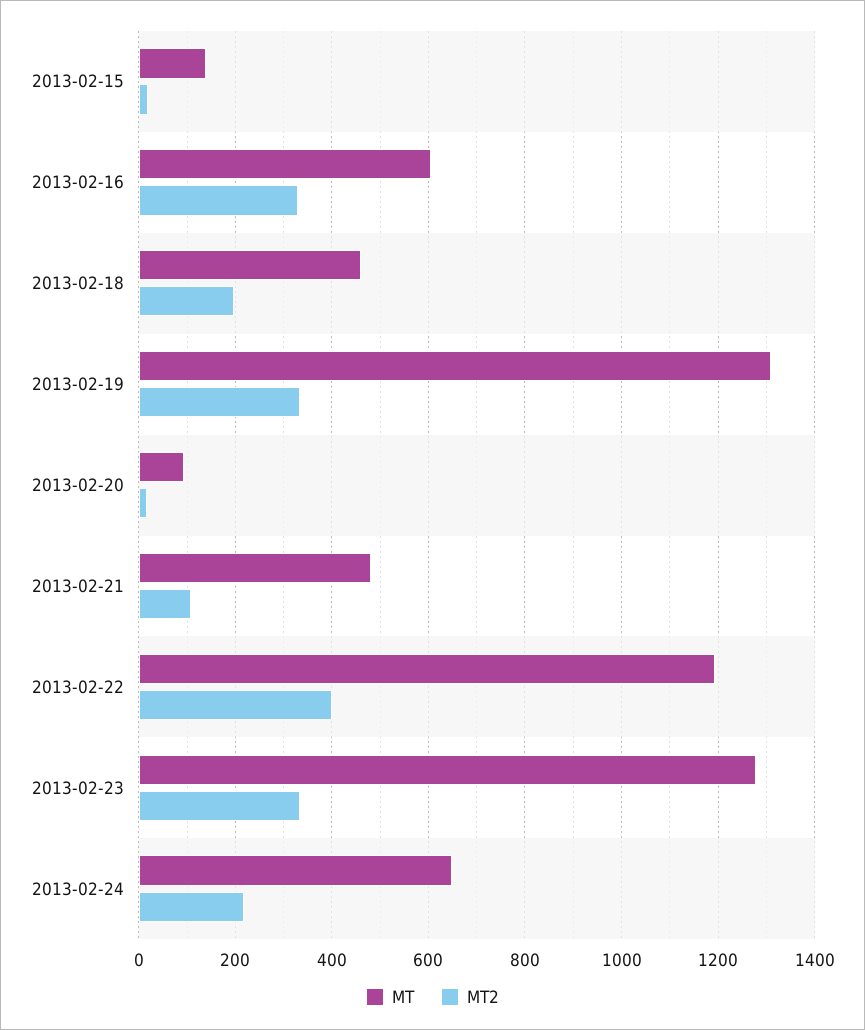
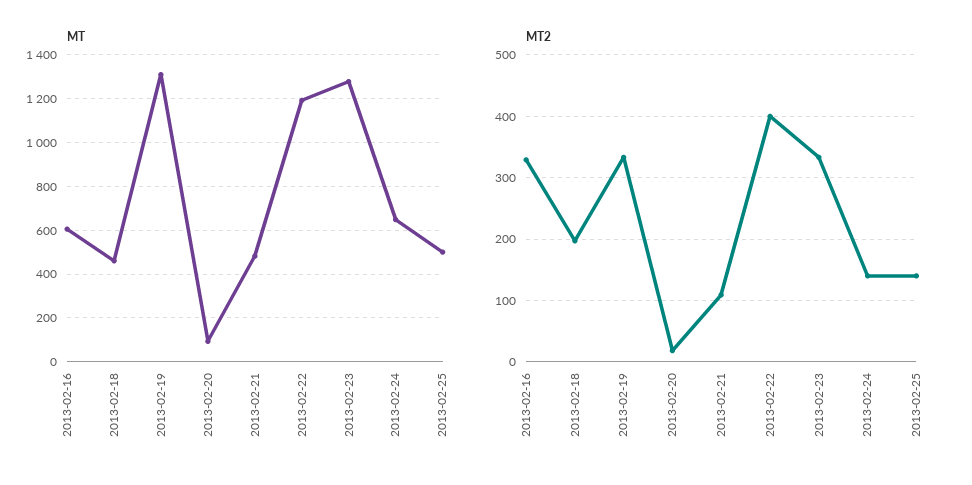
MT, 2013-02-15: 140 -> none
MT2, 2013-02-15: 20 -> none
MT2, 2013-02-24: 220 -> 140
MT, 2013-02-25: none -> 500
MT2, 2013-02-25: none -> 140

